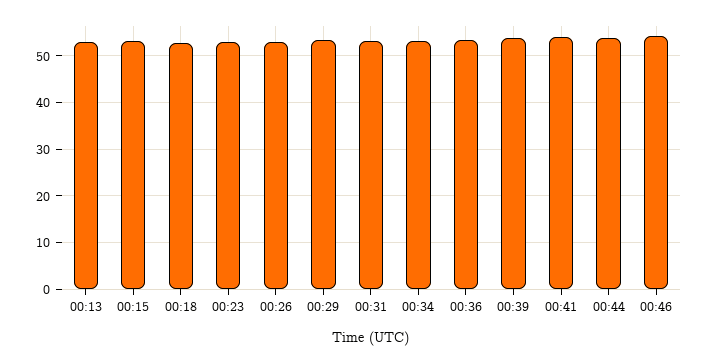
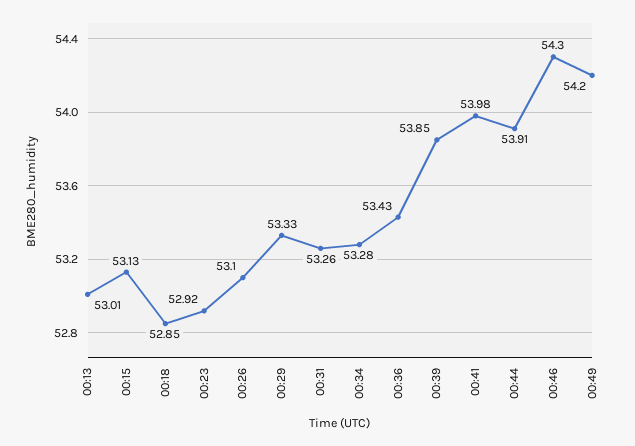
00:49: none -> 54.2

